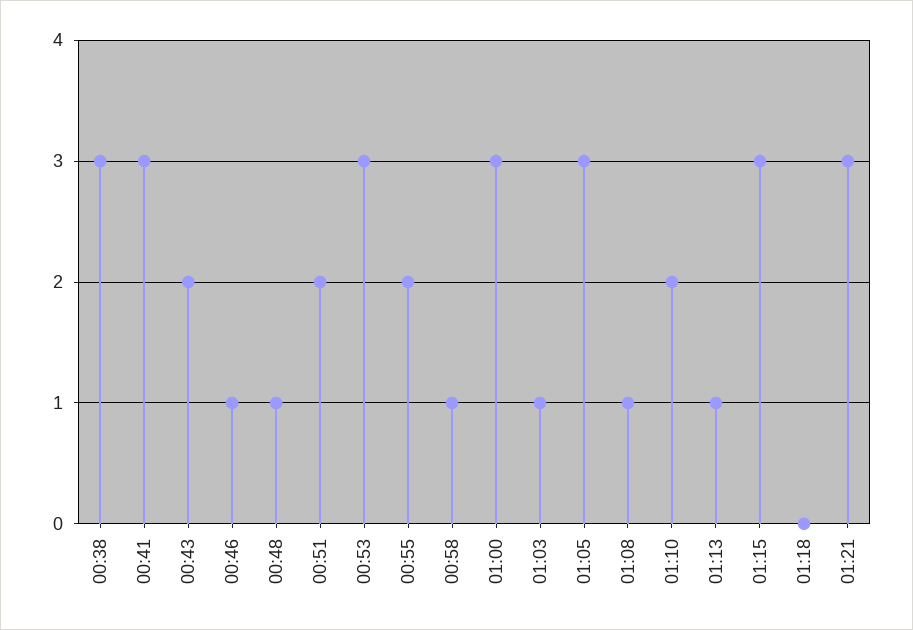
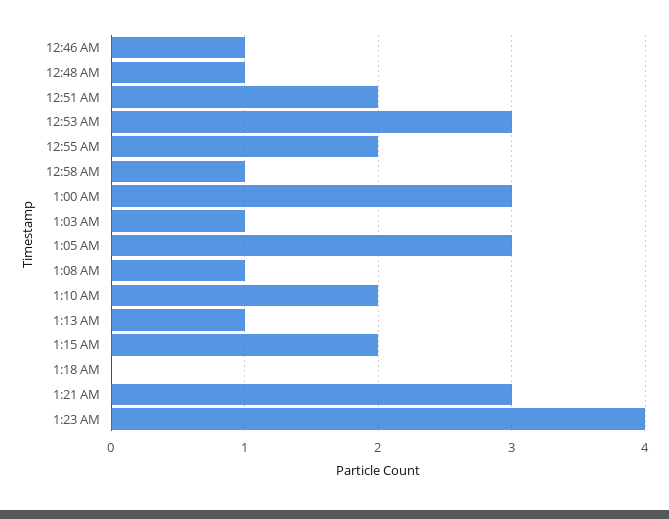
00:38: 3 -> none
00:41: 3 -> none
00:43: 2 -> none
01:15: 3 -> 2
1:23 AM: none -> 4

